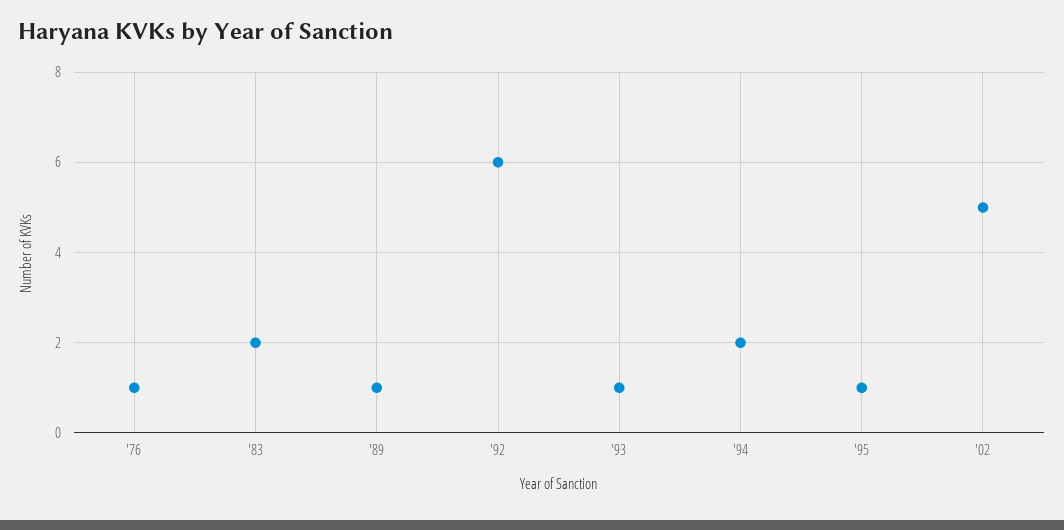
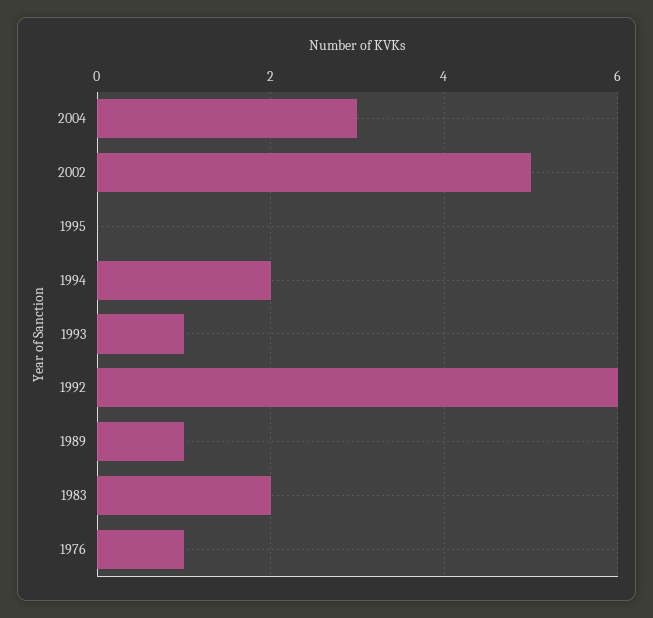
'95: 1 -> 0
2004: none -> 3

